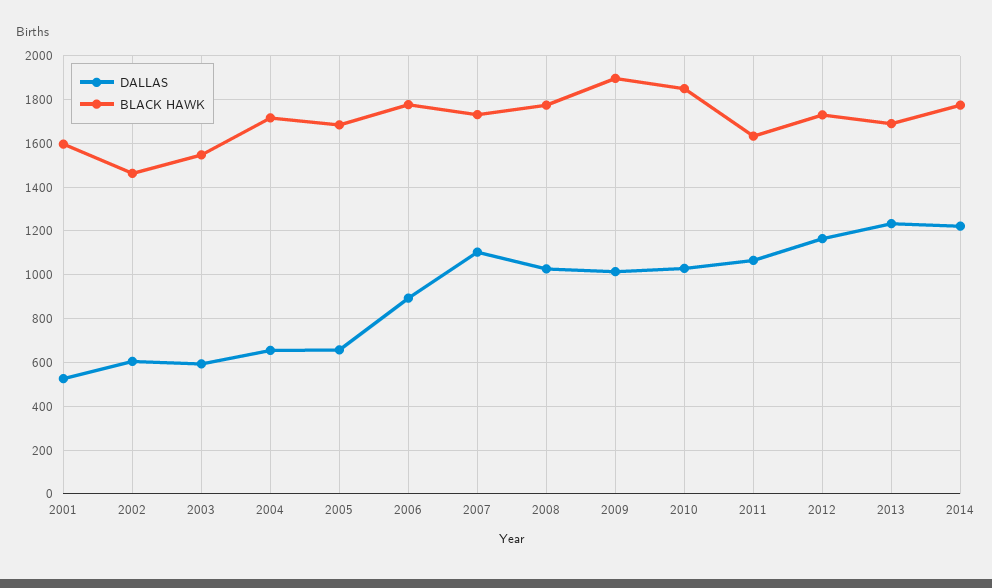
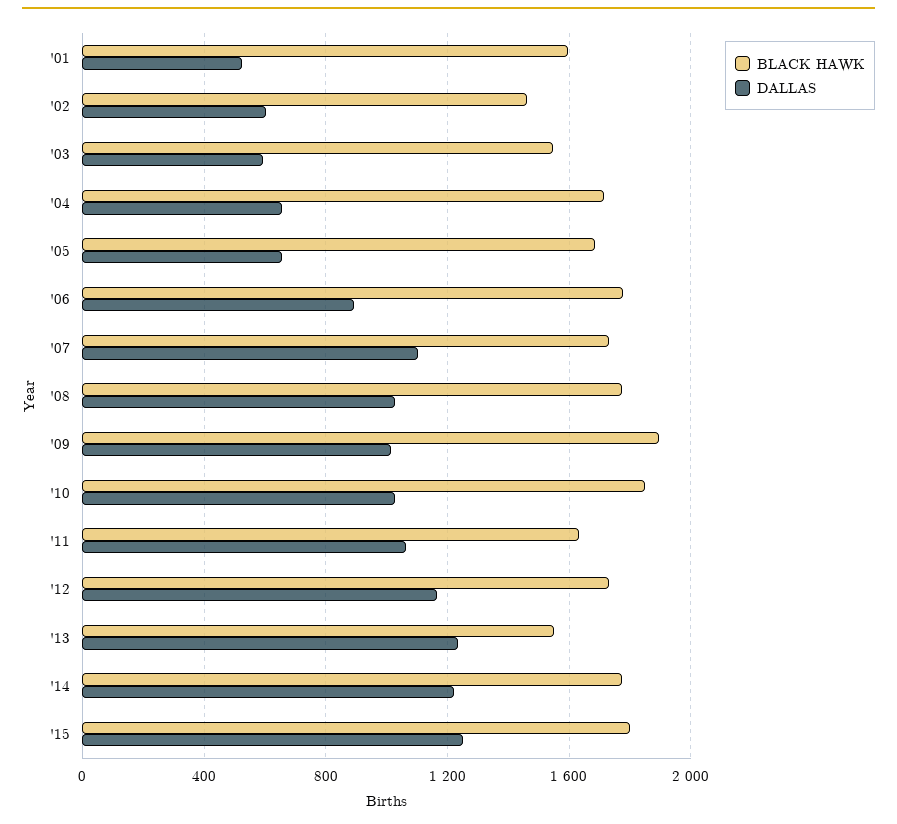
BLACK HAWK, 2013: 1700 -> 1550
BLACK HAWK, '15: none -> 1800
DALLAS, '15: none -> 1250

